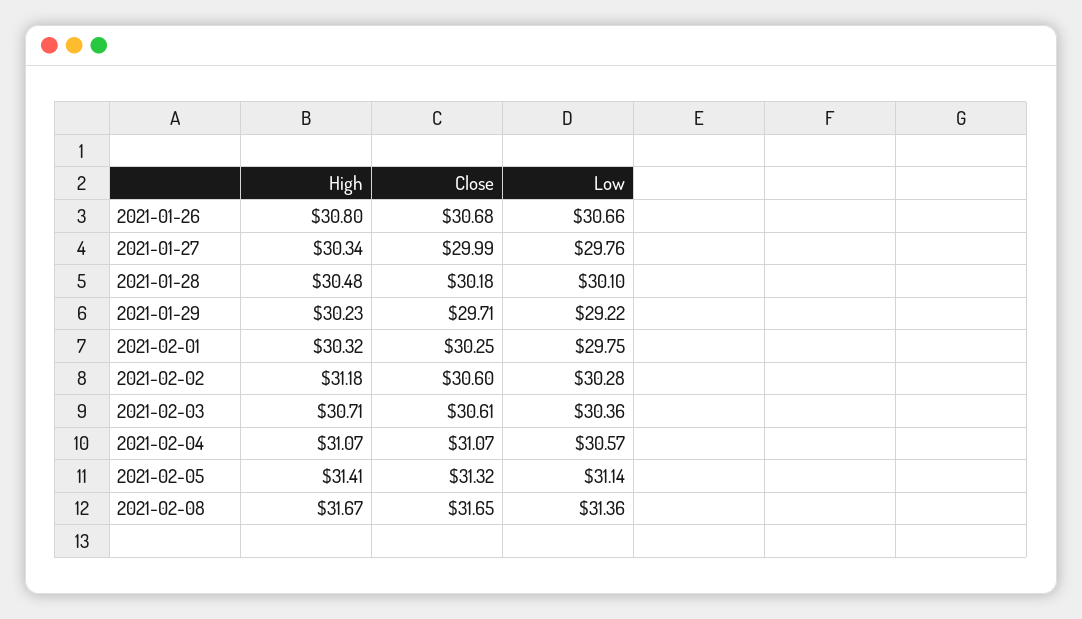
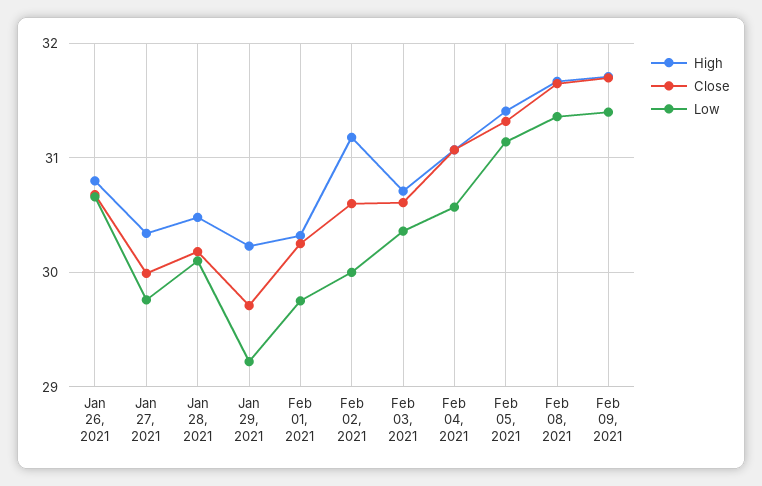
Low, 2021-02-02: 30.28 -> 30
High, Feb 09, 2021: none -> 31.7
Close, Feb 09, 2021: none -> 31.7
Low, Feb 09, 2021: none -> 31.4

